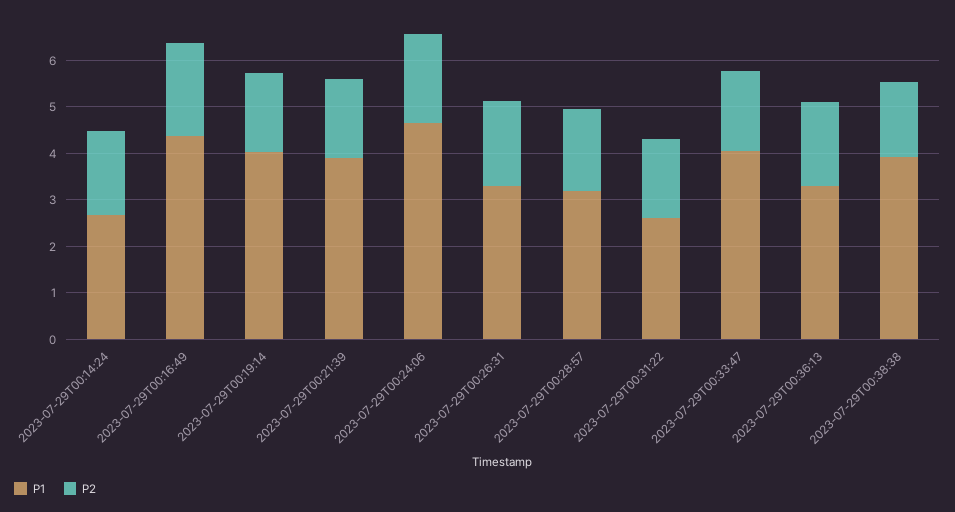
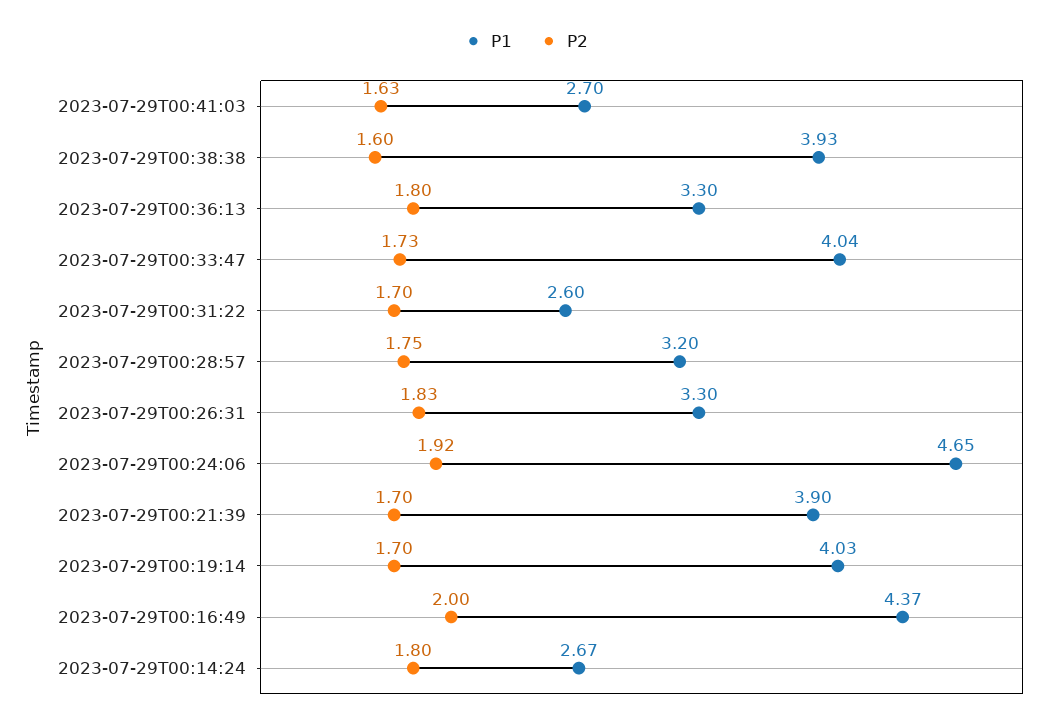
P1, 2023-07-29T00:41:03: none -> 2.7
P2, 2023-07-29T00:41:03: none -> 1.63

